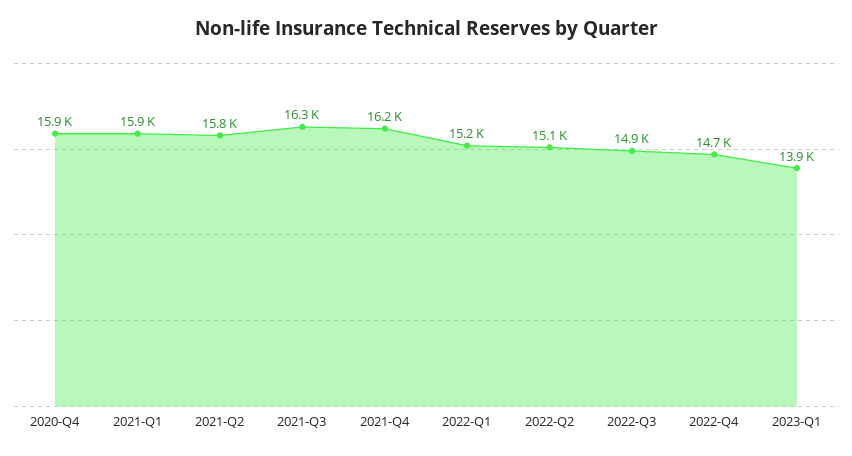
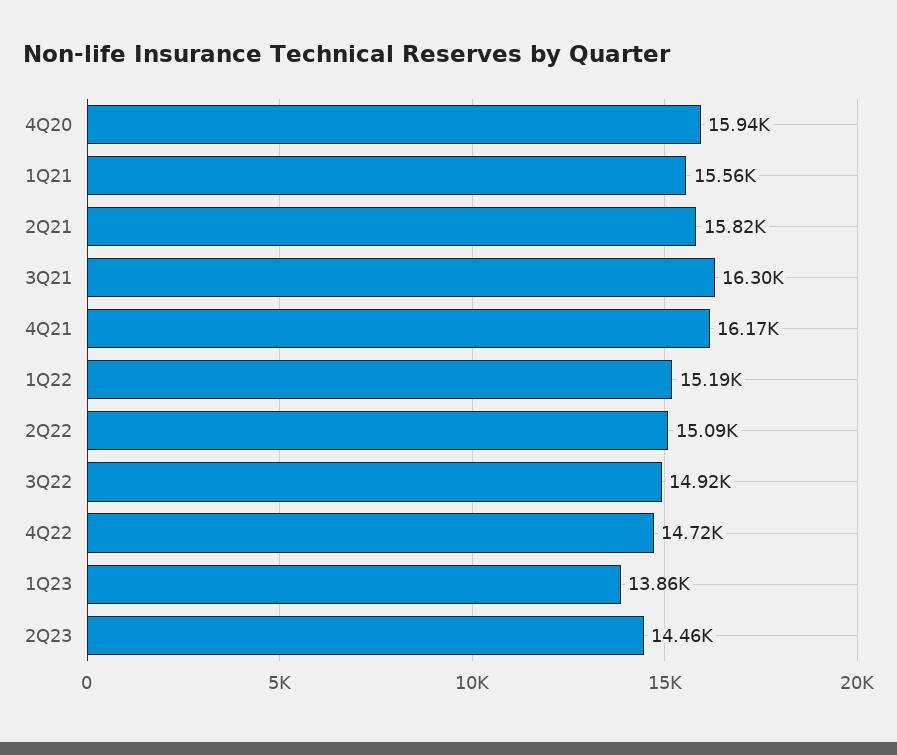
2021-Q1: 15900 -> 15560
2Q23: none -> 14460

